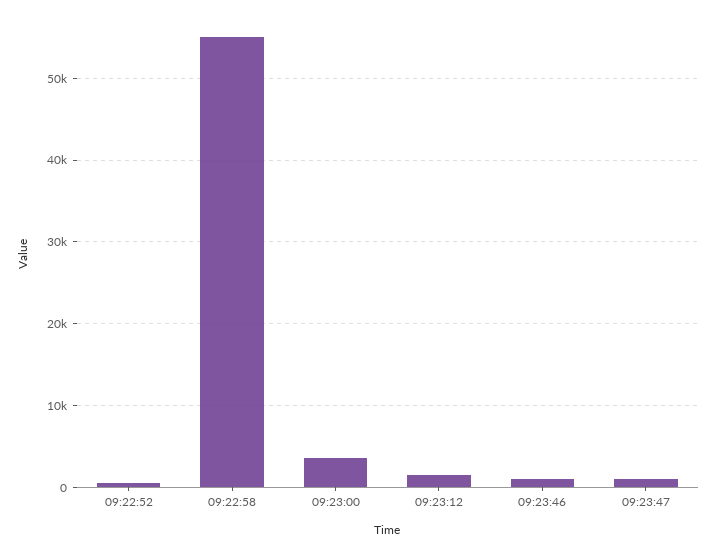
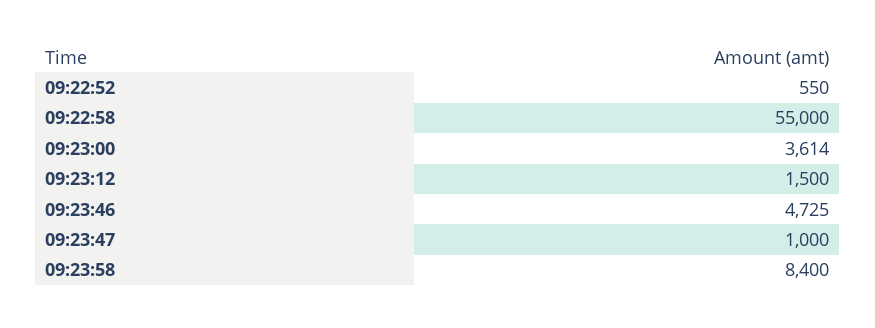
09:23:46: 1000 -> 4725
09:23:58: none -> 8400

